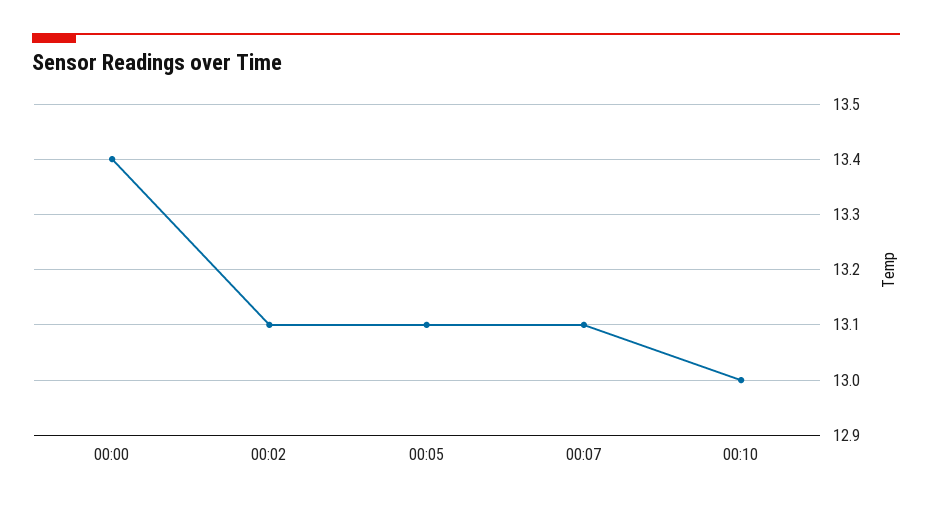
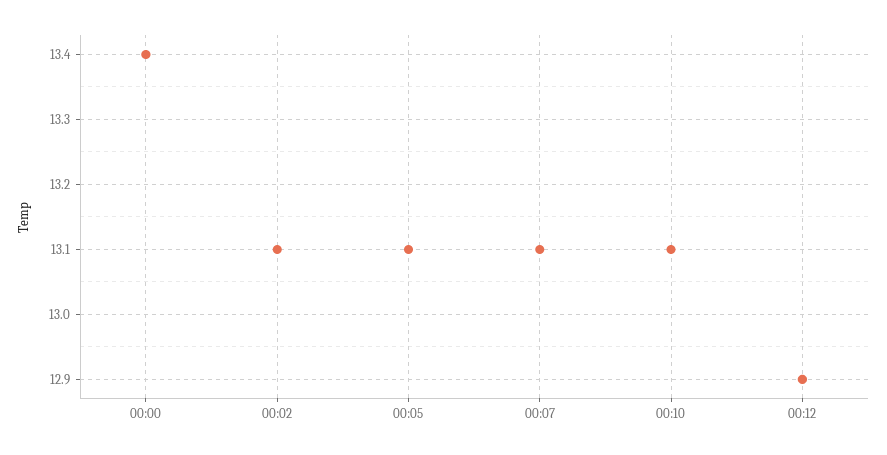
00:10: 13 -> 13.1
00:12: none -> 12.9

